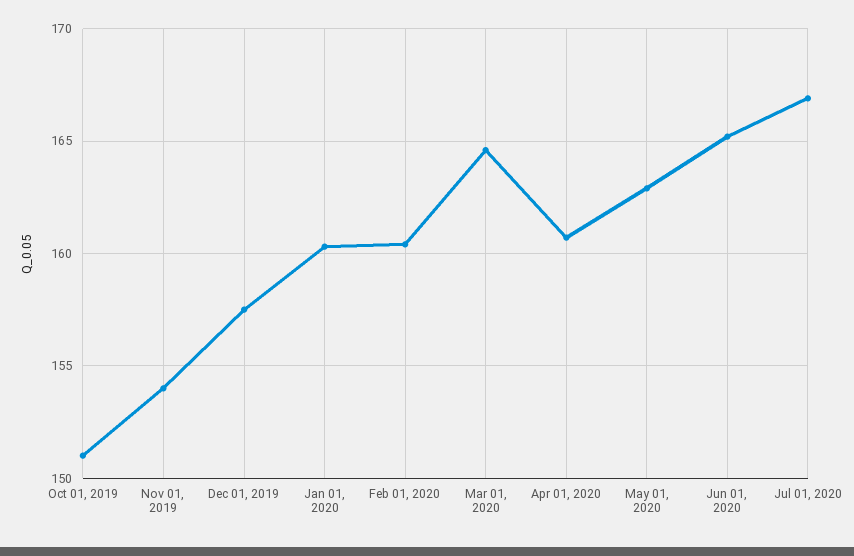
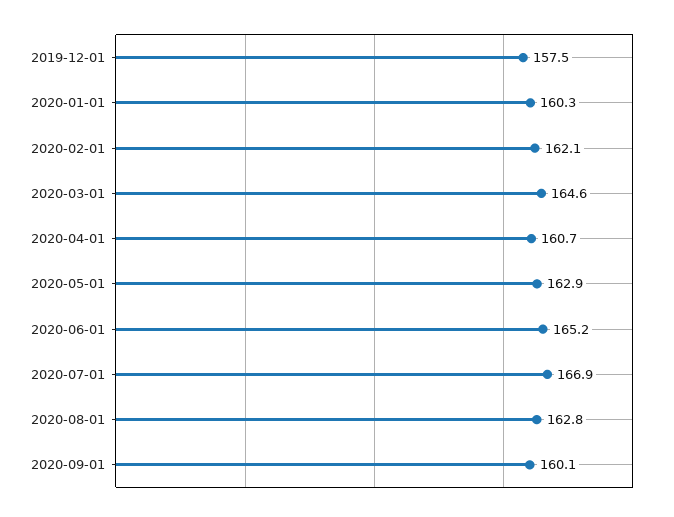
Oct 01, 2019: 151 -> none
Nov 01, 2019: 154 -> none
Feb 01, 2020: 160.5 -> 162.1
2020-08-01: none -> 162.8
2020-09-01: none -> 160.1

